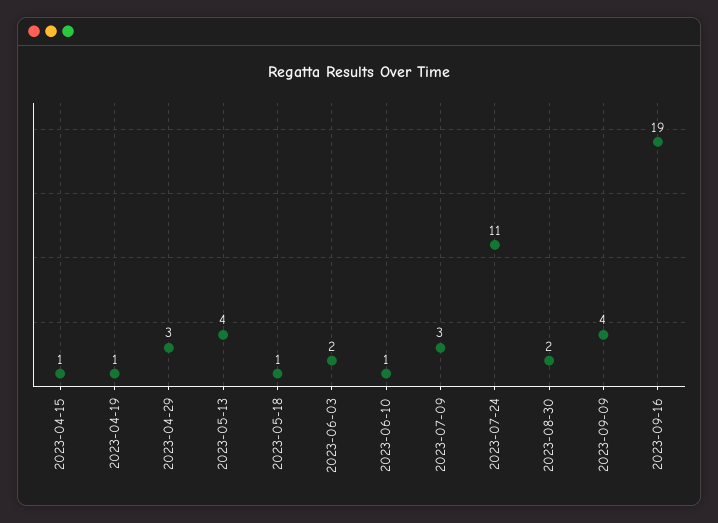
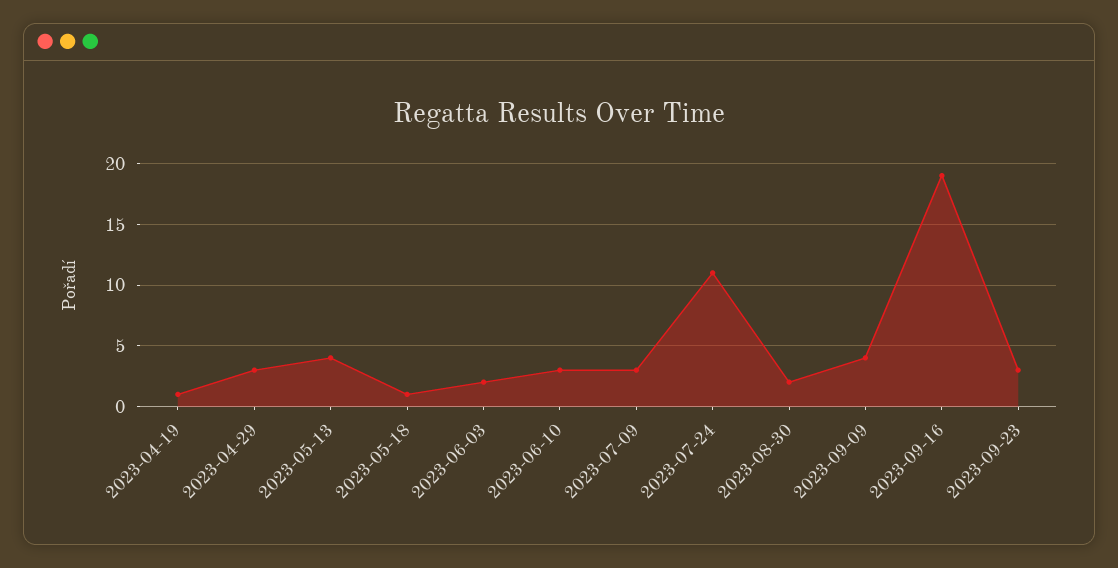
2023-04-15: 1 -> none
2023-06-10: 1 -> 3
2023-09-23: none -> 3

